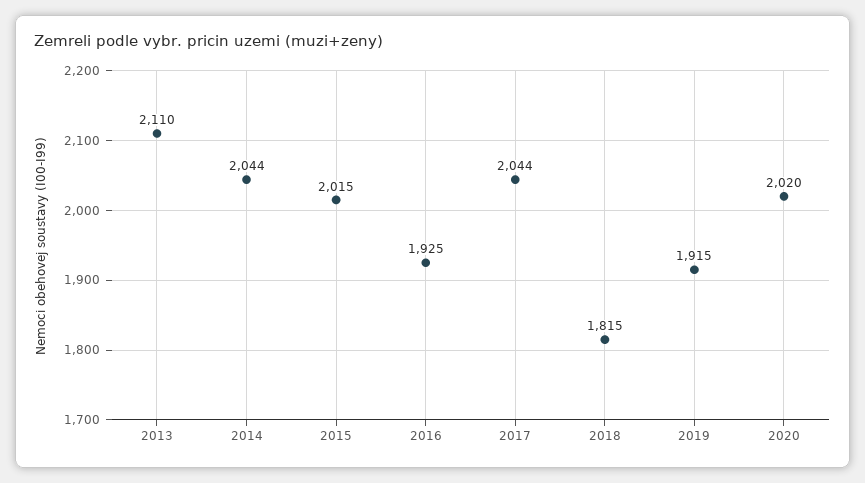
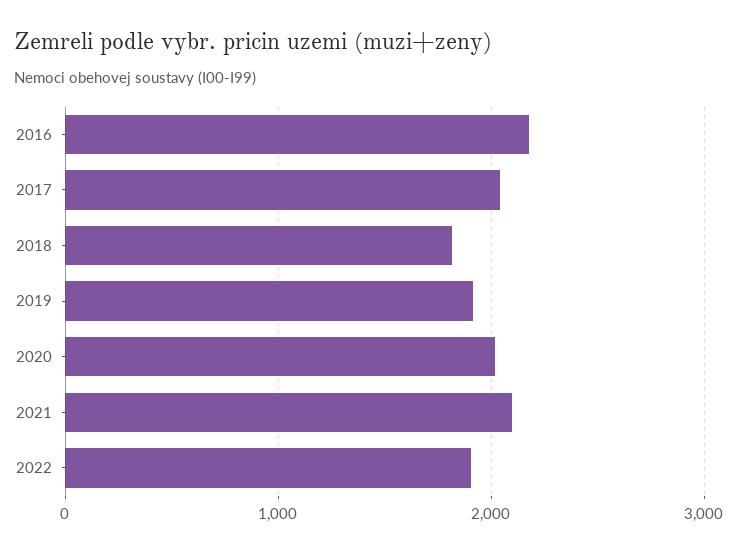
2013: 2110 -> none
2014: 2044 -> none
2015: 2015 -> none
2016: 1925 -> 2200
2021: none -> 2100
2022: none -> 1900

